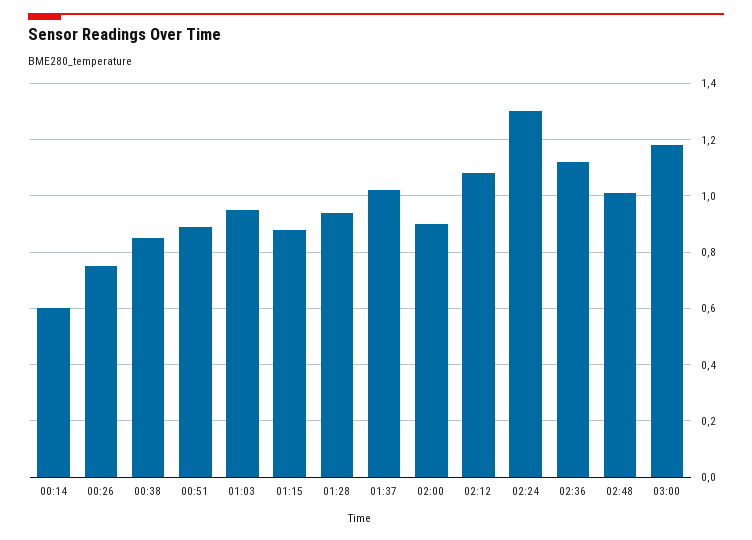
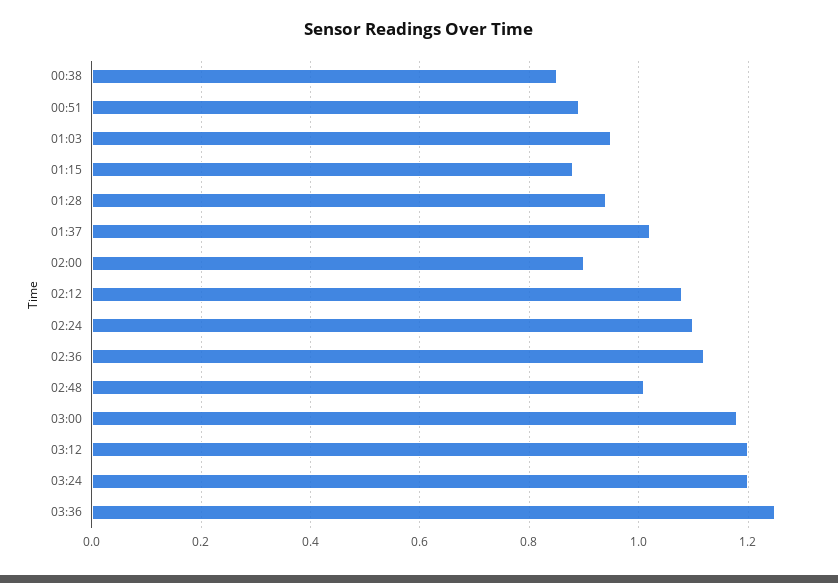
00:14: 0.6 -> none
00:26: 0.75 -> none
02:24: 1.3 -> 1.1
03:12: none -> 1.2
03:24: none -> 1.2
03:36: none -> 1.25

